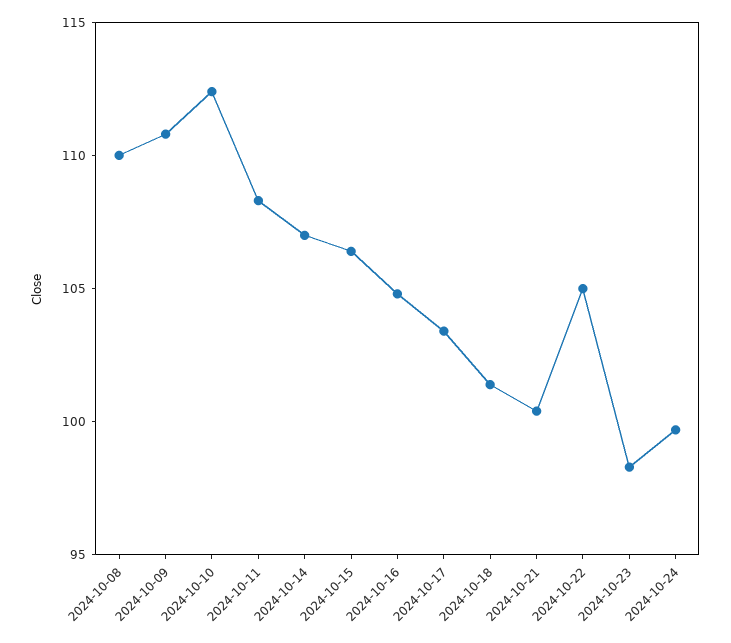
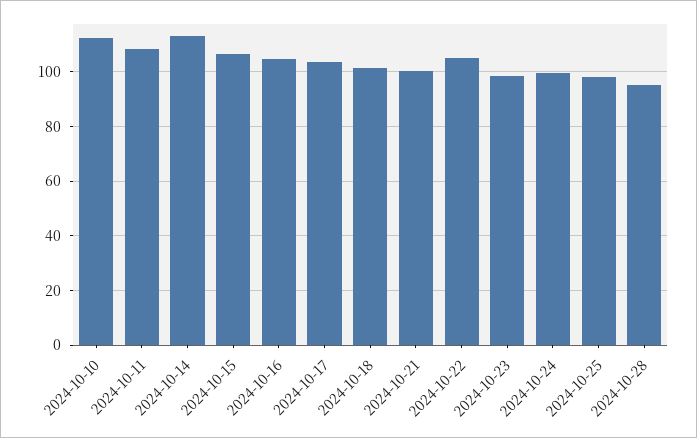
2024-10-08: 110 -> none
2024-10-09: 111 -> none
2024-10-14: 107 -> 112.5
2024-10-25: none -> 97.5
2024-10-28: none -> 95

